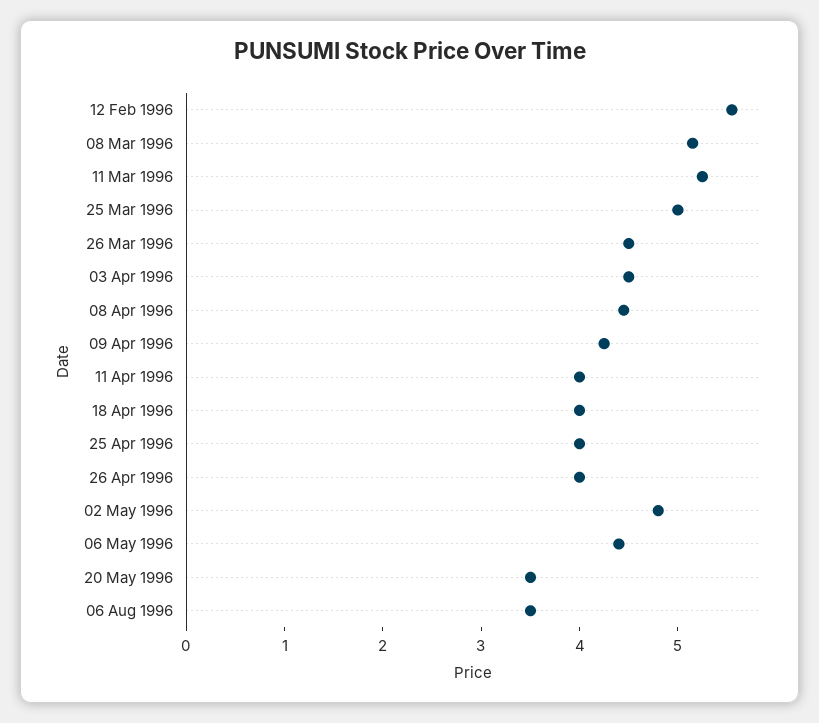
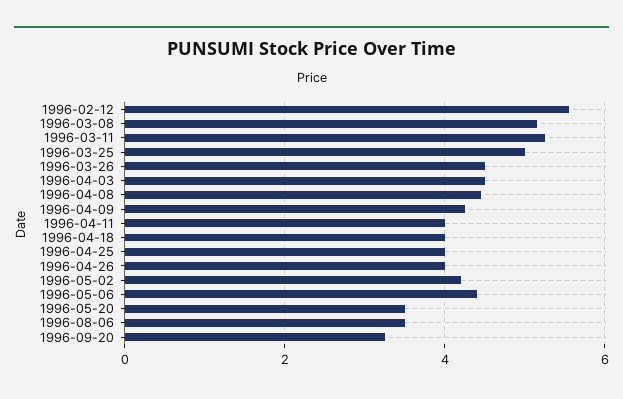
02 May 1996: 4.8 -> 4.2
1996-09-20: none -> 3.2

